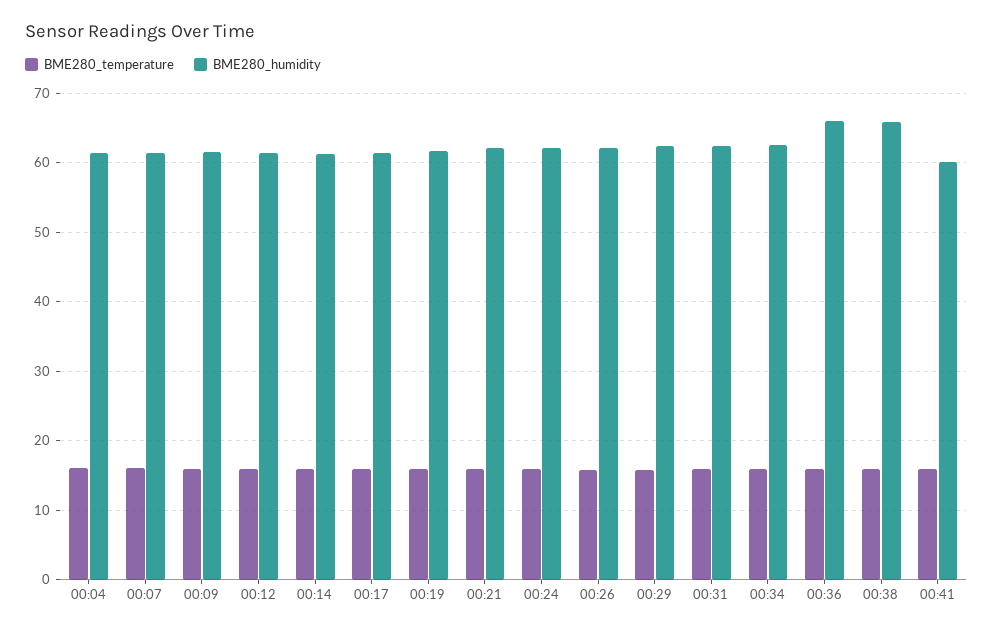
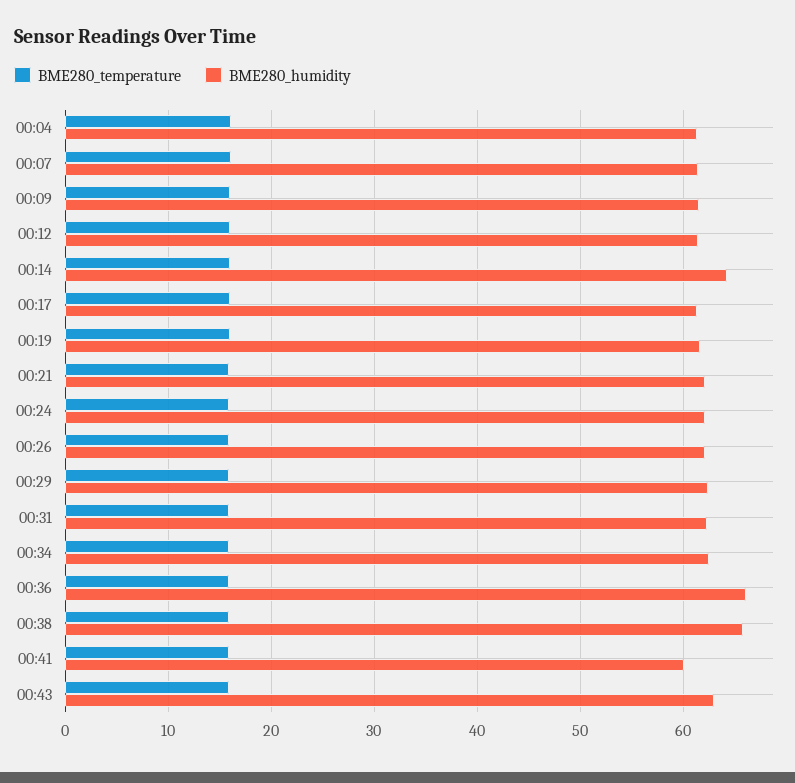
BME280_humidity, 00:14: 61 -> 64
BME280_temperature, 00:43: none -> 16
BME280_humidity, 00:43: none -> 63

